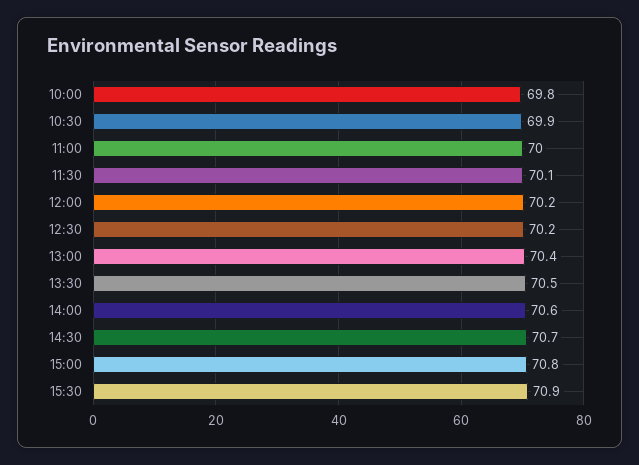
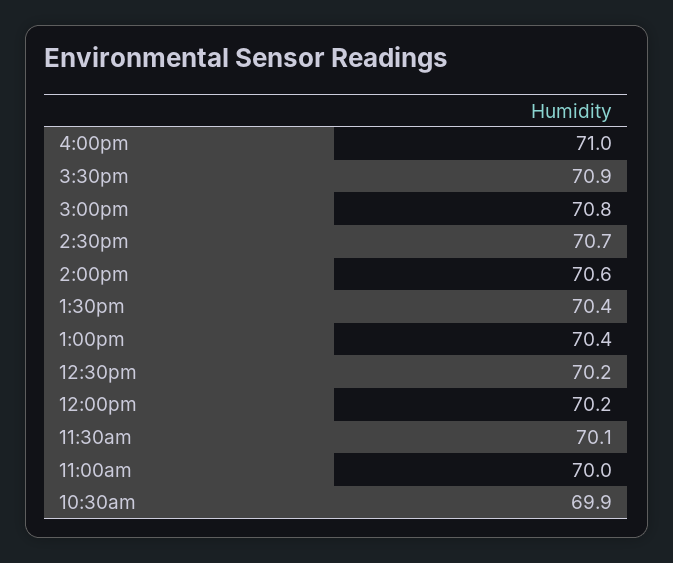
10:00: 69.8 -> none
13:30: 70.5 -> 70.4
4:00pm: none -> 71

